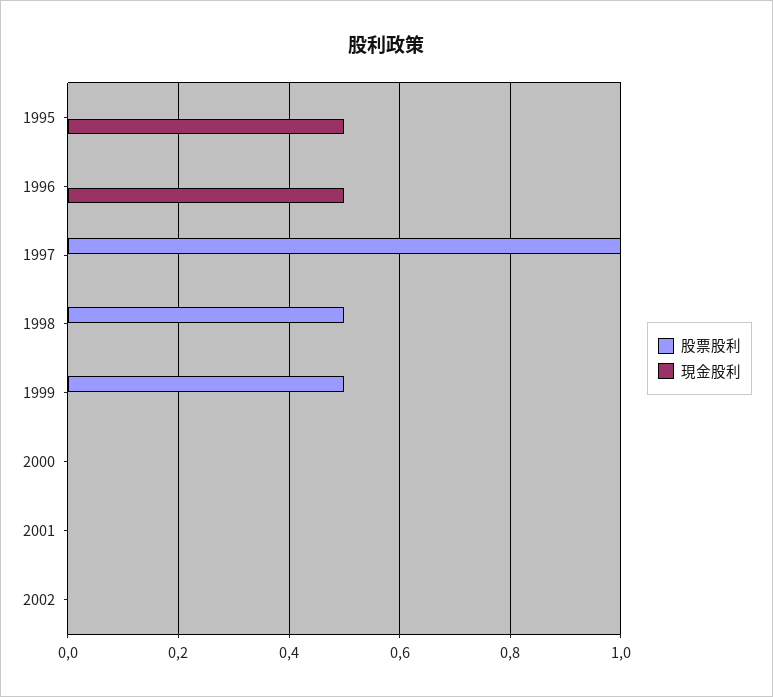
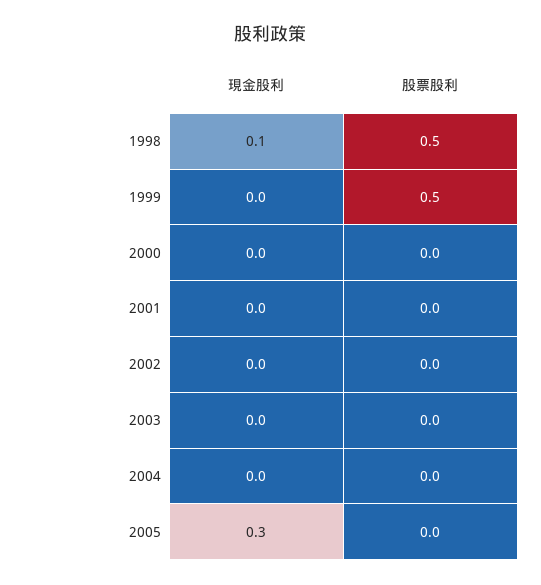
股票股利, 1995: 0 -> none
現金股利, 1995: 0.5 -> none
股票股利, 1996: 0 -> none
現金股利, 1996: 0.5 -> none
股票股利, 1997: 1 -> none
現金股利, 1997: 0 -> none
現金股利, 1998: 0 -> 0.1
現金股利, 2003: none -> 0
股票股利, 2003: none -> 0
現金股利, 2004: none -> 0
股票股利, 2004: none -> 0
現金股利, 2005: none -> 0.3
股票股利, 2005: none -> 0

